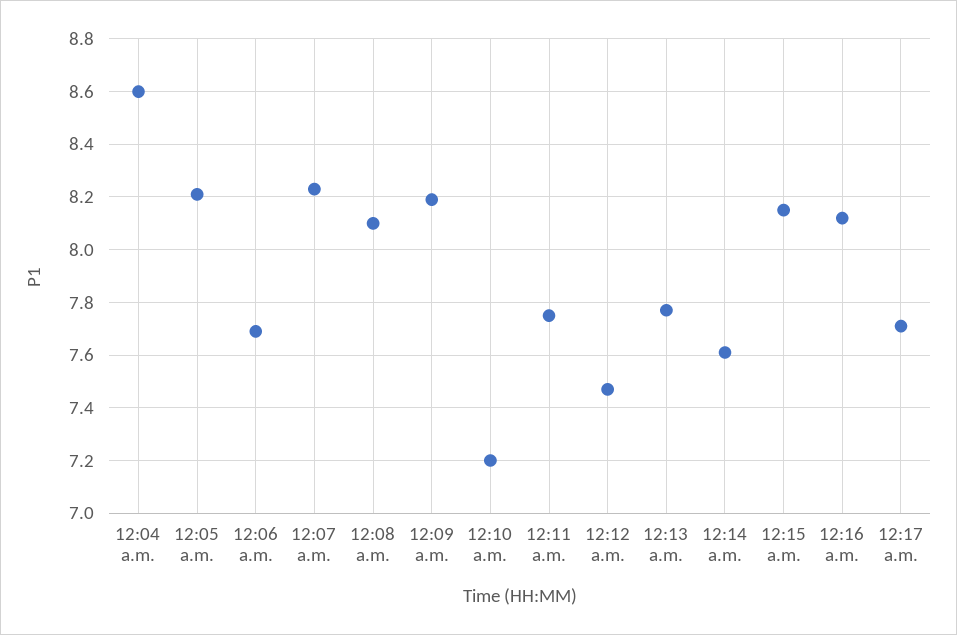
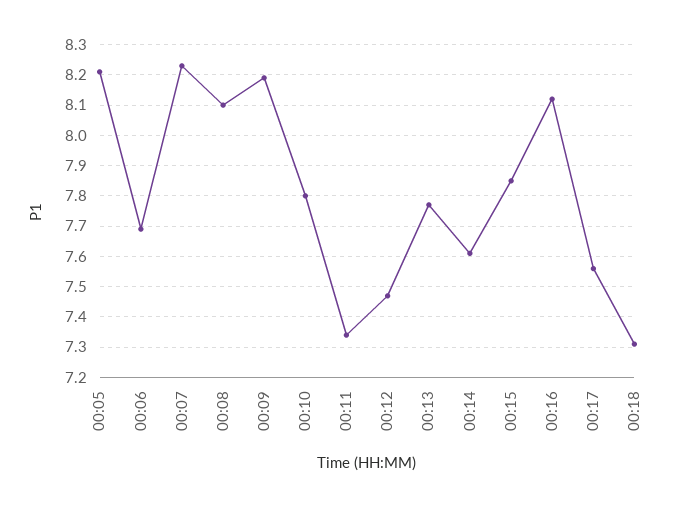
12:04 a.m.: 8.6 -> none
12:10 a.m.: 7.2 -> 7.8
12:11 a.m.: 7.75 -> 7.35
12:15 a.m.: 8.15 -> 7.85
12:17 a.m.: 7.7 -> 7.55
00:18: none -> 7.3

